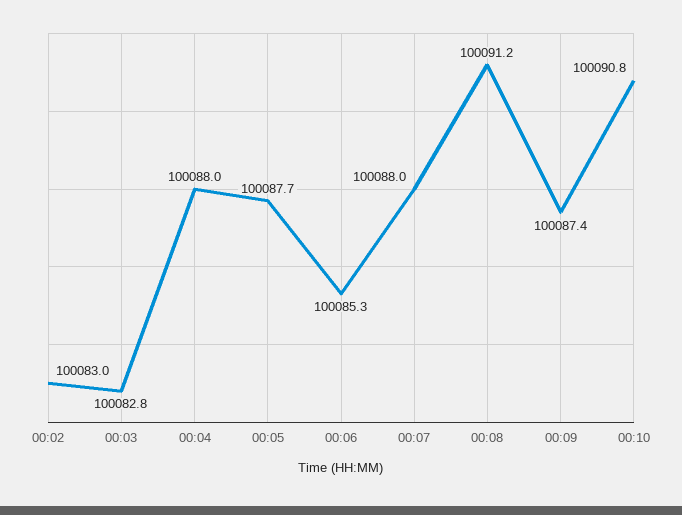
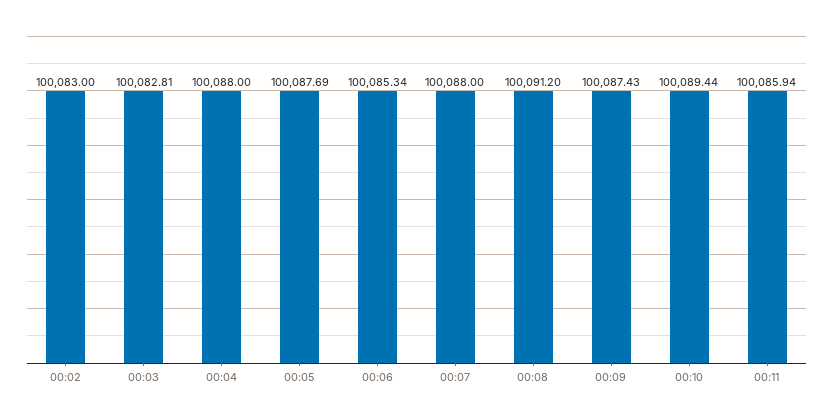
00:10: 100090.8 -> 100089.44
00:11: none -> 100085.94

